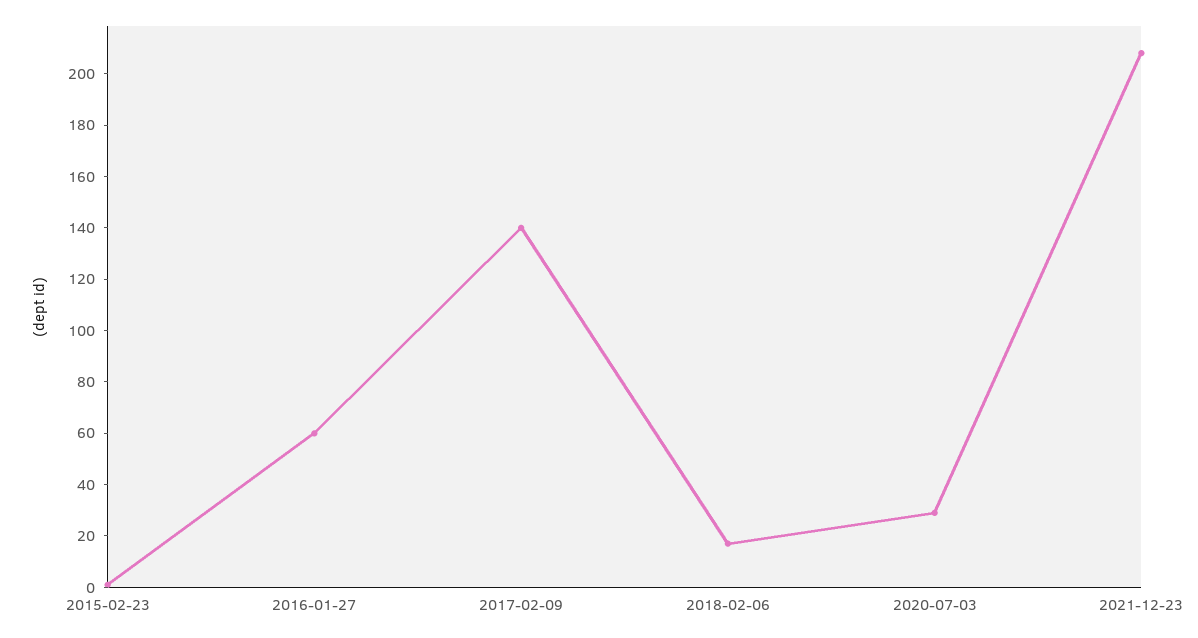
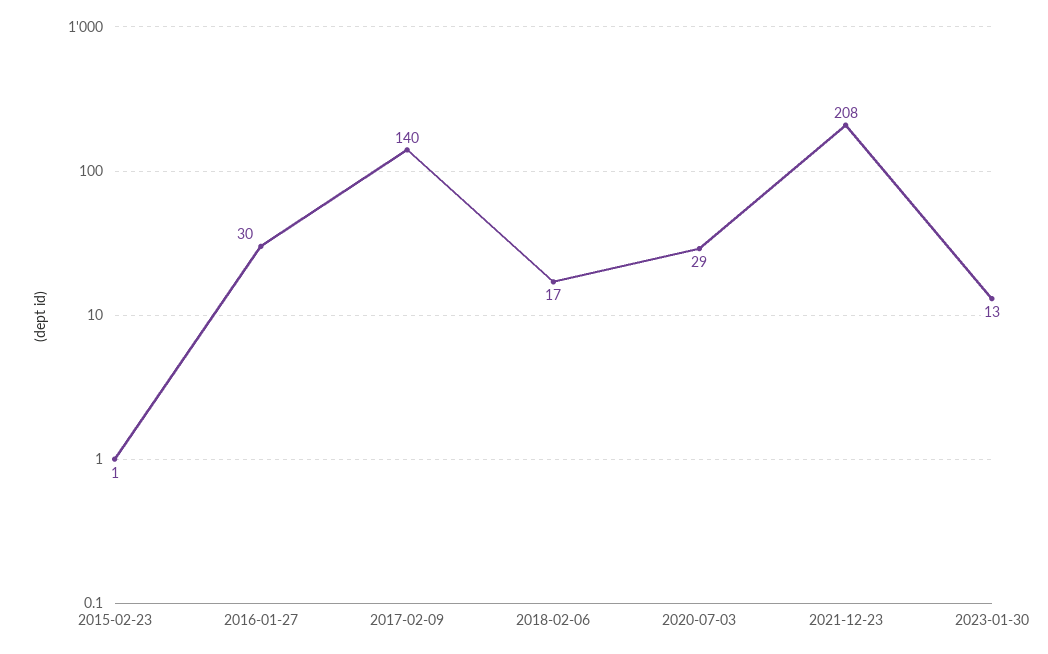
2016-01-27: 60 -> 30
2023-01-30: none -> 13

